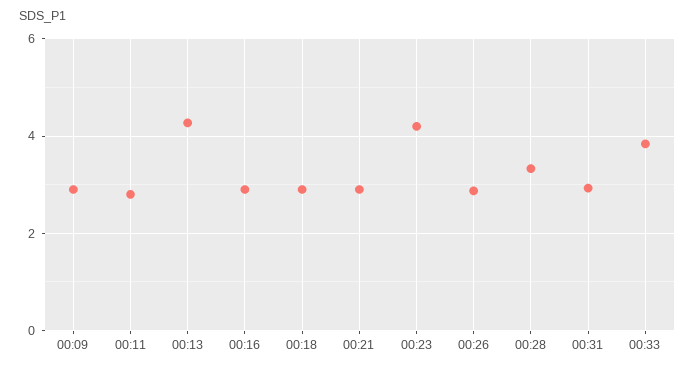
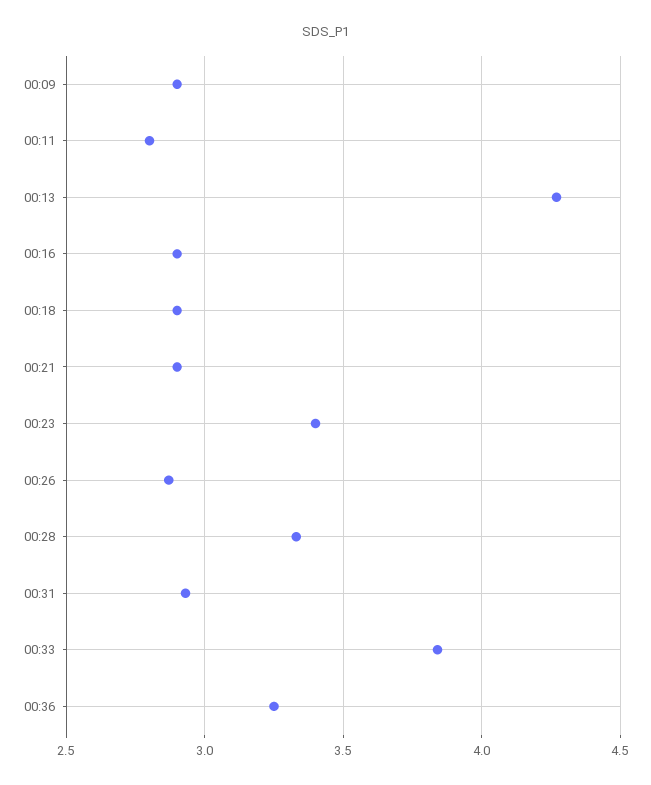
00:23: 4.2 -> 3.4
00:36: none -> 3.25

